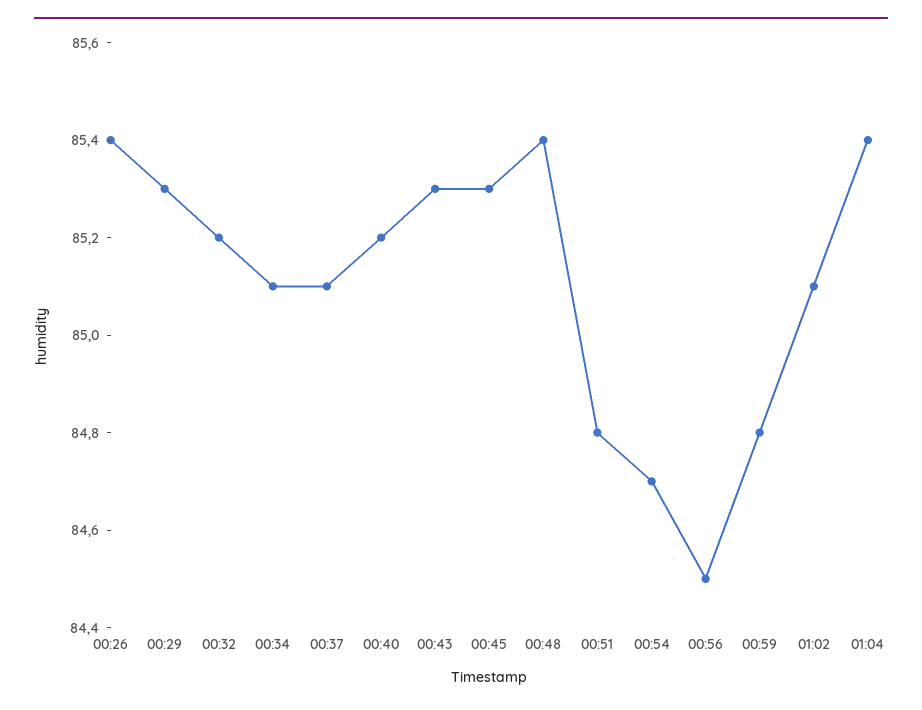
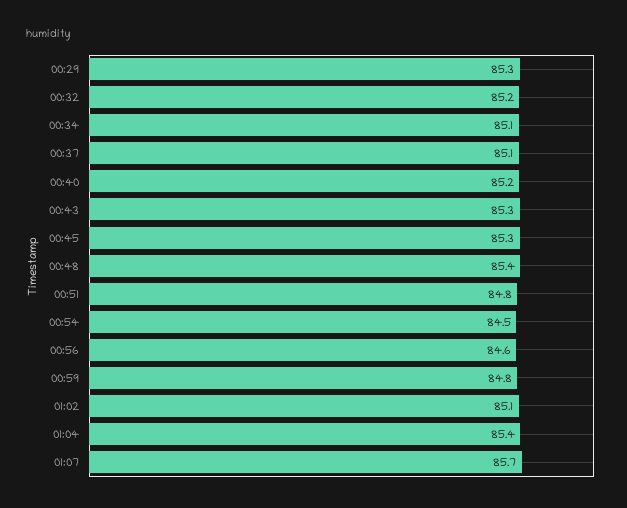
00:26: 85.4 -> none
00:54: 84.7 -> 84.5
00:56: 84.5 -> 84.6
01:07: none -> 85.7

